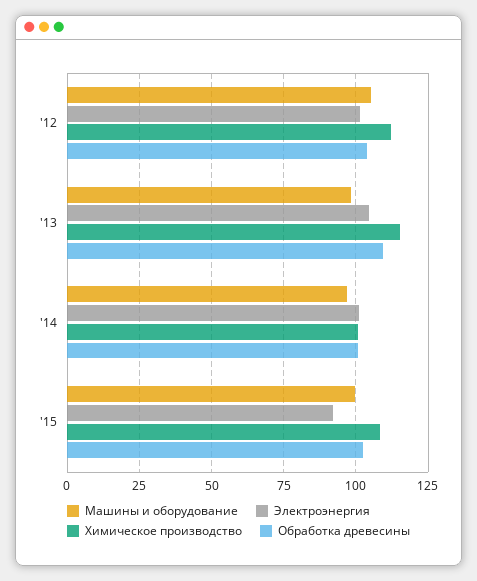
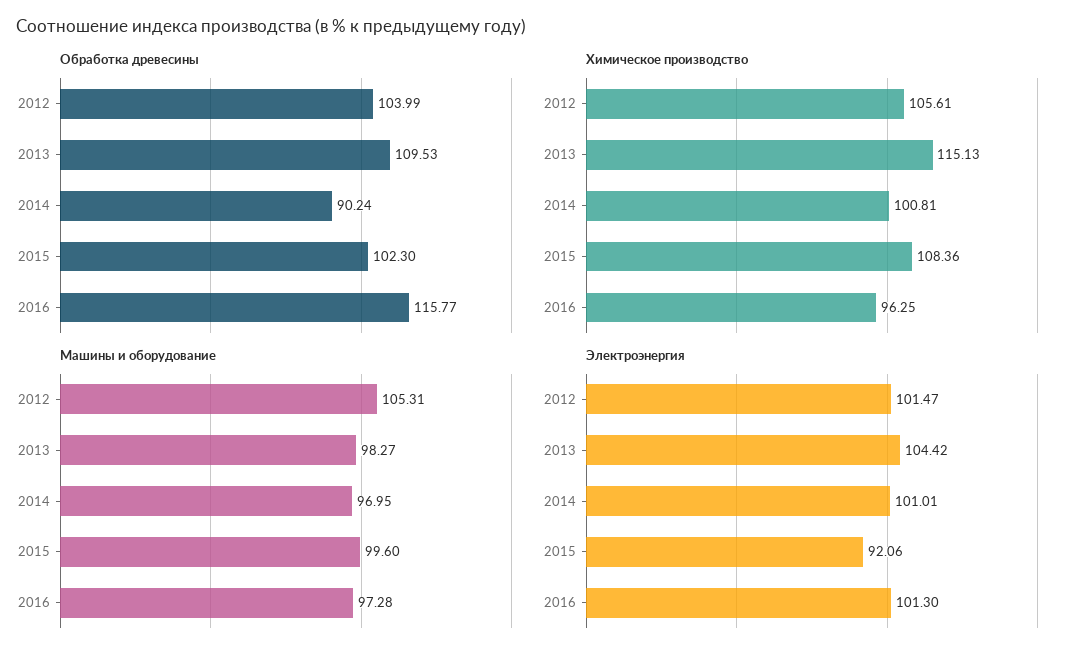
Химическое производство, '12: 112.5 -> 105.61
Обработка древесины, '14: 100 -> 90.24
Обработка древесины, 2016: none -> 115.77
Химическое производство, 2016: none -> 96.25
Машины и оборудование, 2016: none -> 97.28
Электроэнергия, 2016: none -> 101.3

